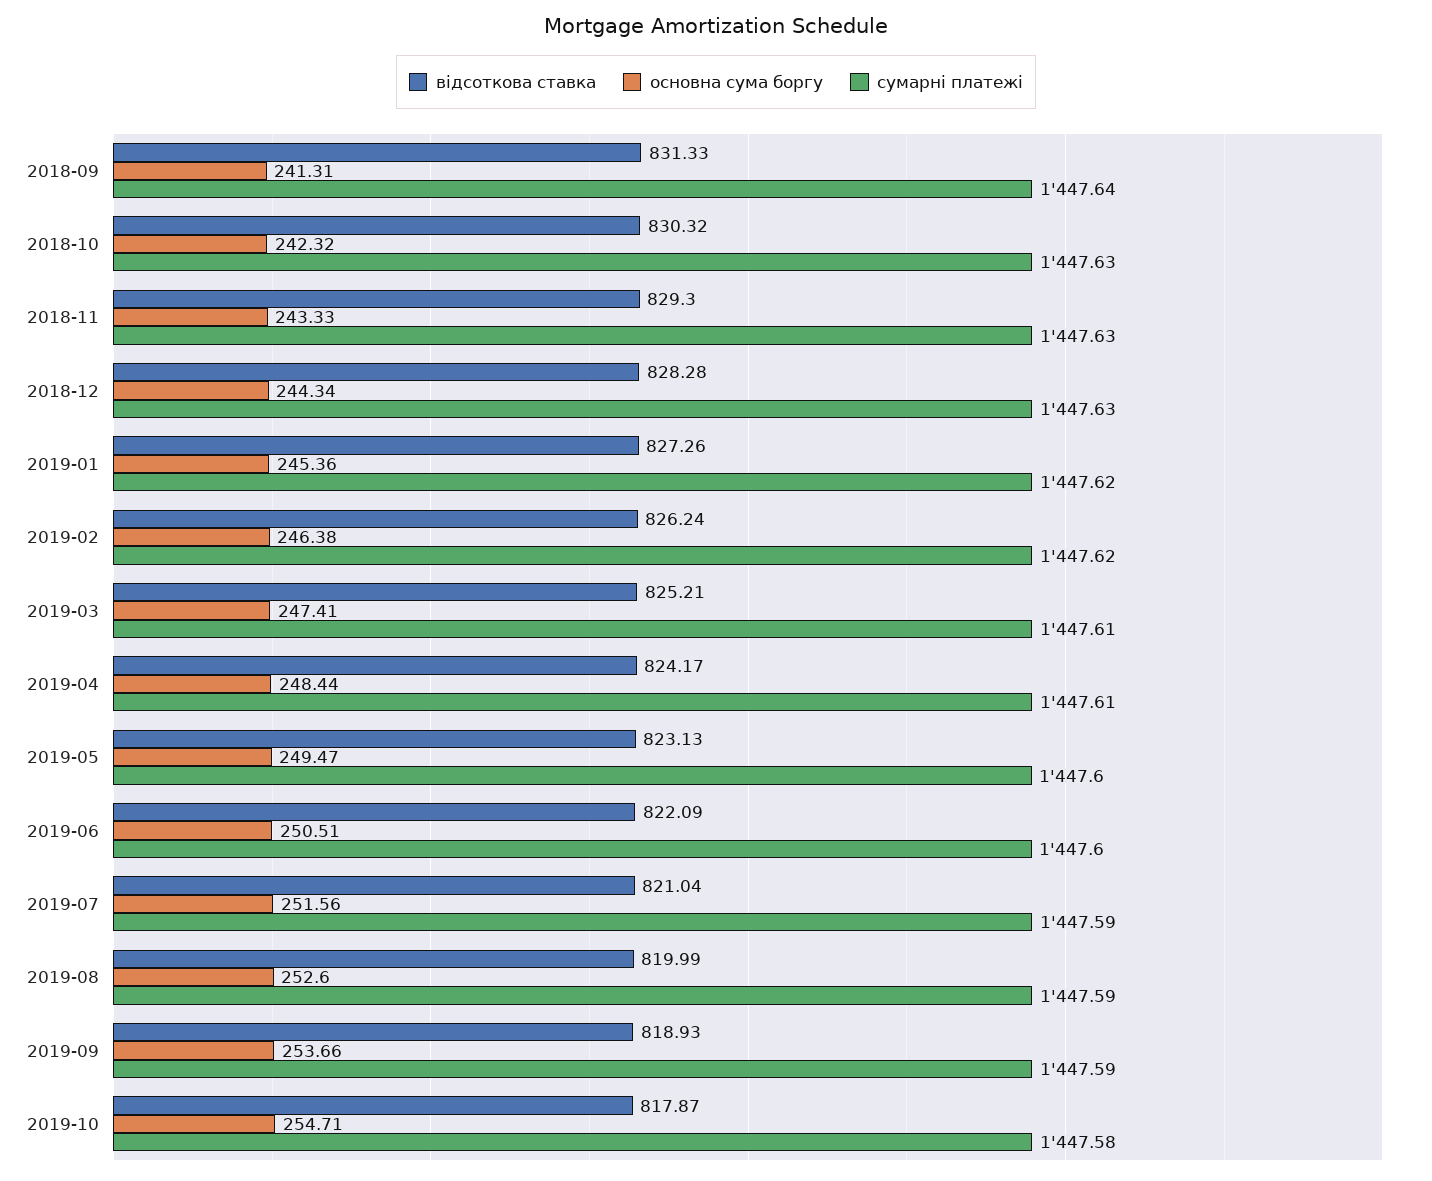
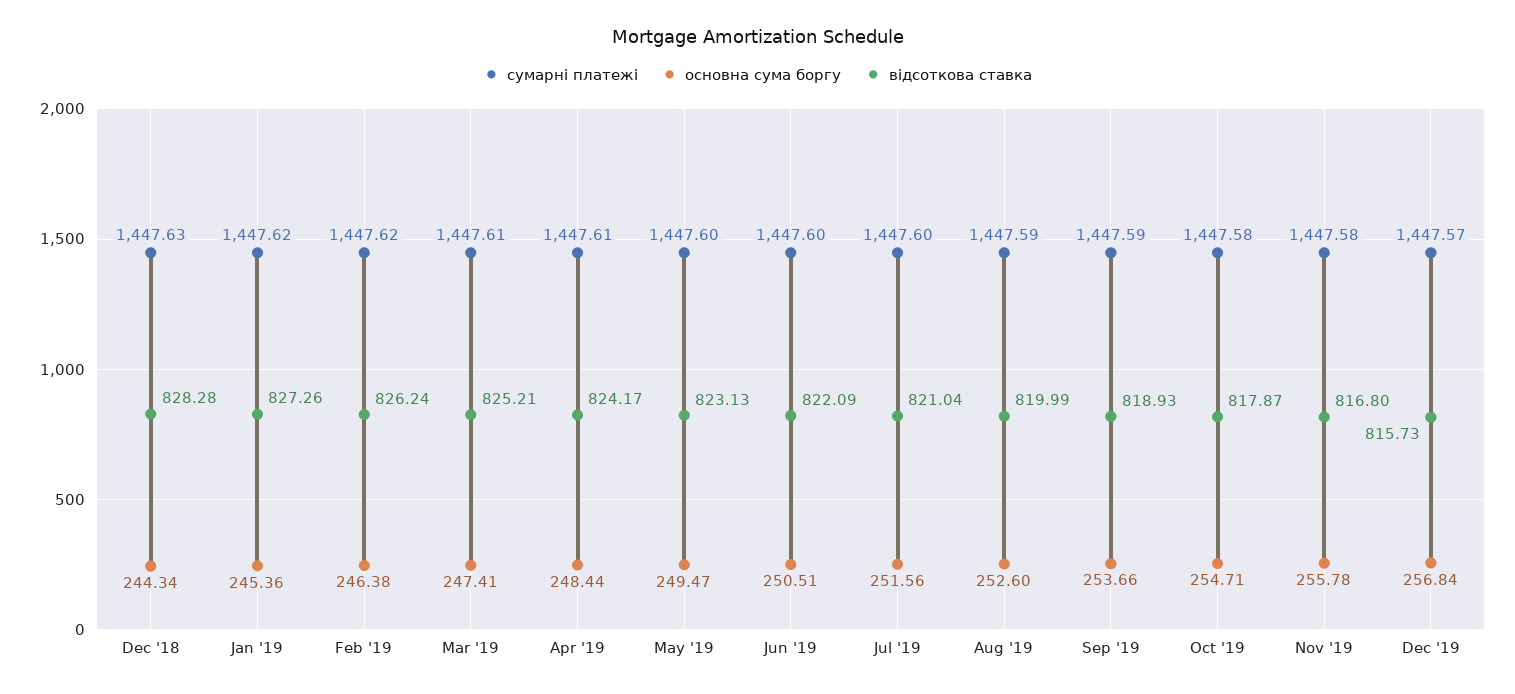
відсоткова ставка, 2018-09: 831.33 -> none
основна сума боргу, 2018-09: 241.31 -> none
сумарні платежі, 2018-09: 1447.64 -> none
відсоткова ставка, 2018-10: 830.32 -> none
основна сума боргу, 2018-10: 242.32 -> none
сумарні платежі, 2018-10: 1447.63 -> none
відсоткова ставка, 2018-11: 829.3 -> none
основна сума боргу, 2018-11: 243.33 -> none
сумарні платежі, 2018-11: 1447.63 -> none
сумарні платежі, 2019-07: 1447.59 -> 1447.6
сумарні платежі, Nov '19: none -> 1447.58
основна сума боргу, Nov '19: none -> 255.78
відсоткова ставка, Nov '19: none -> 816.8
сумарні платежі, Dec '19: none -> 1447.57
основна сума боргу, Dec '19: none -> 256.84
відсоткова ставка, Dec '19: none -> 815.73

